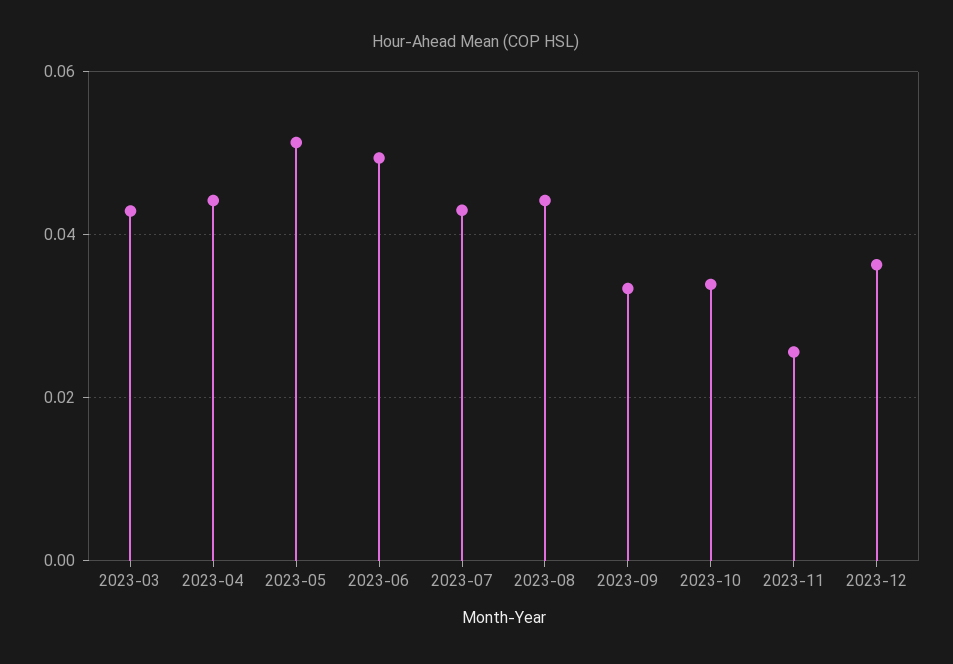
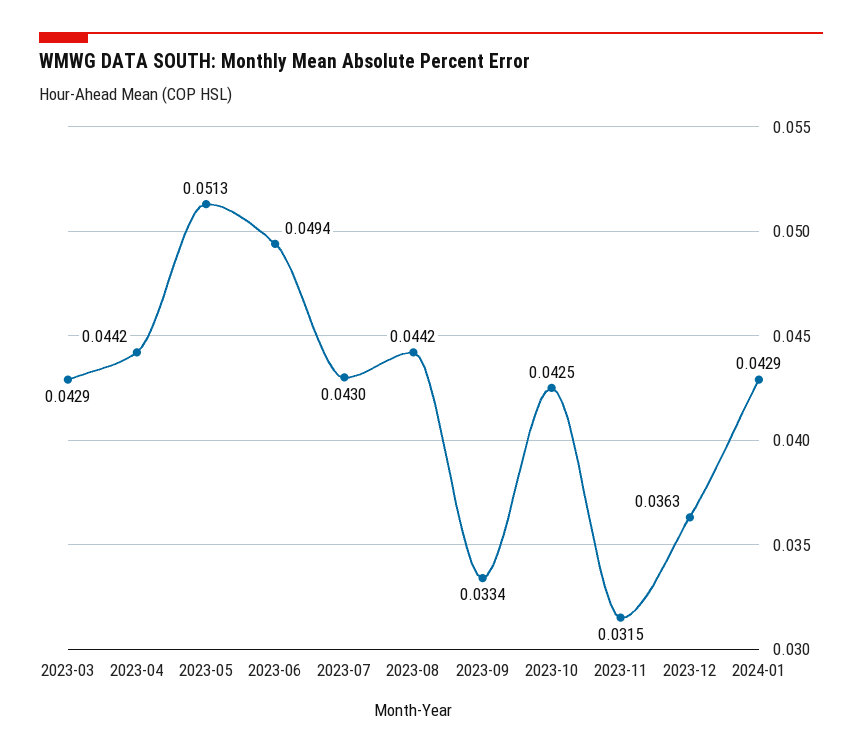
2023-10: 0.034 -> 0.0425
2023-11: 0.026 -> 0.0315
2024-01: none -> 0.0429

